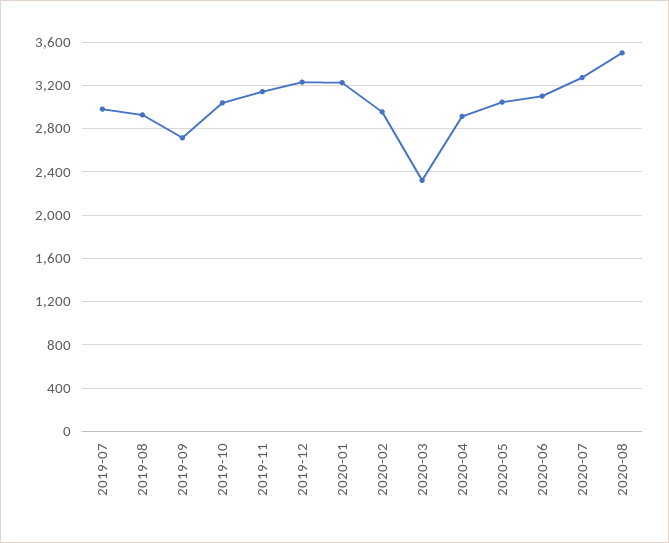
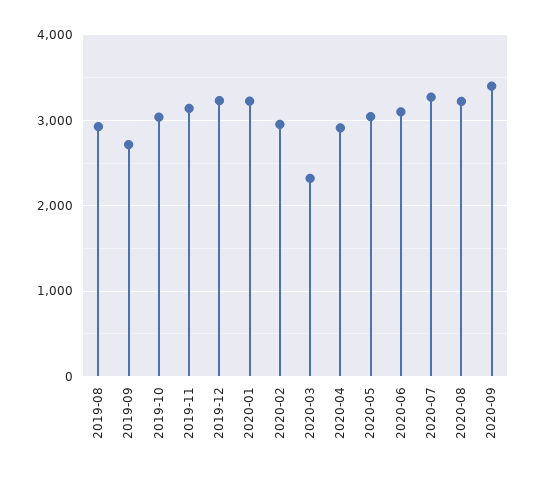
2019-07: 3000 -> none
2020-08: 3500 -> 3200
2020-09: none -> 3400

